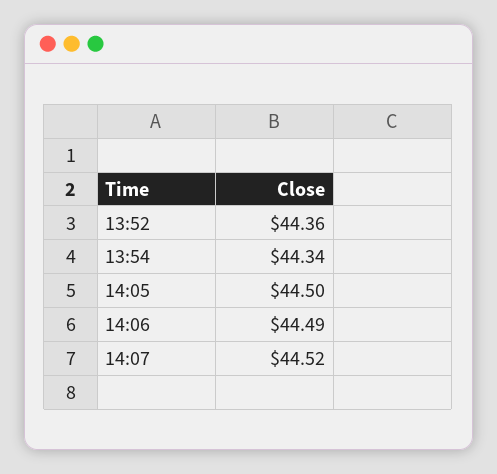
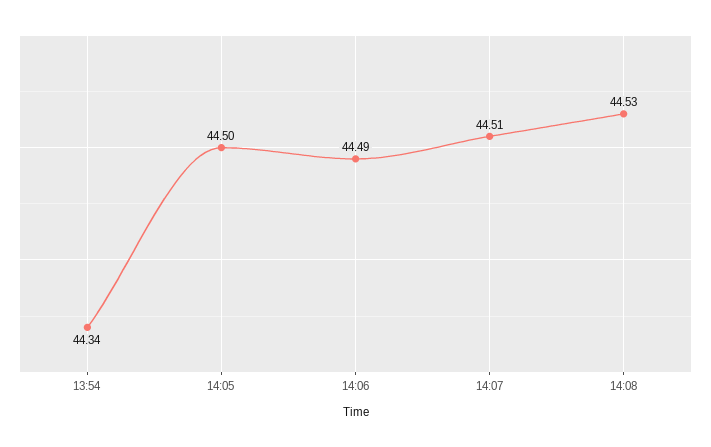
13:52: 44.36 -> none
14:07: 44.52 -> 44.51
14:08: none -> 44.53

